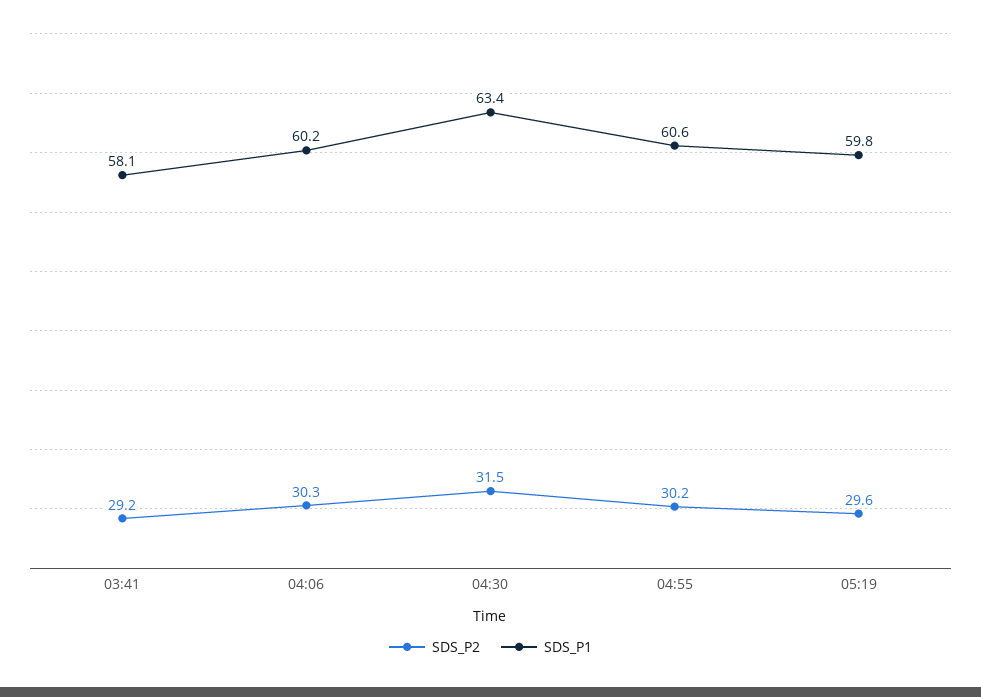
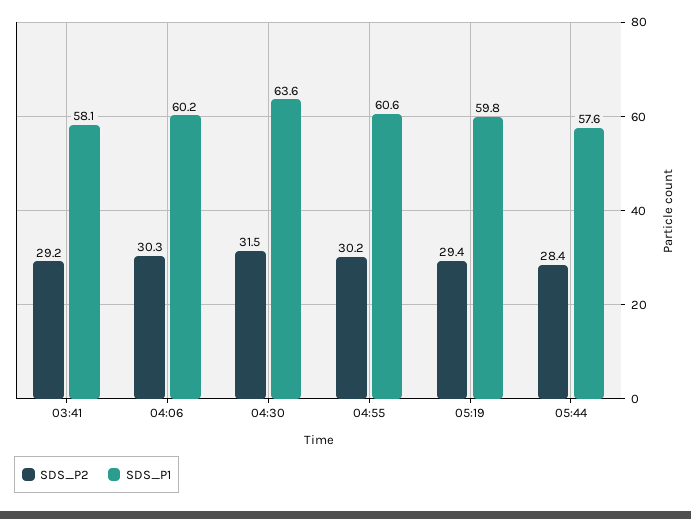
SDS_P1, 04:30: 63.4 -> 63.6
SDS_P2, 05:19: 29.6 -> 29.4
SDS_P2, 05:44: none -> 28.4
SDS_P1, 05:44: none -> 57.6

